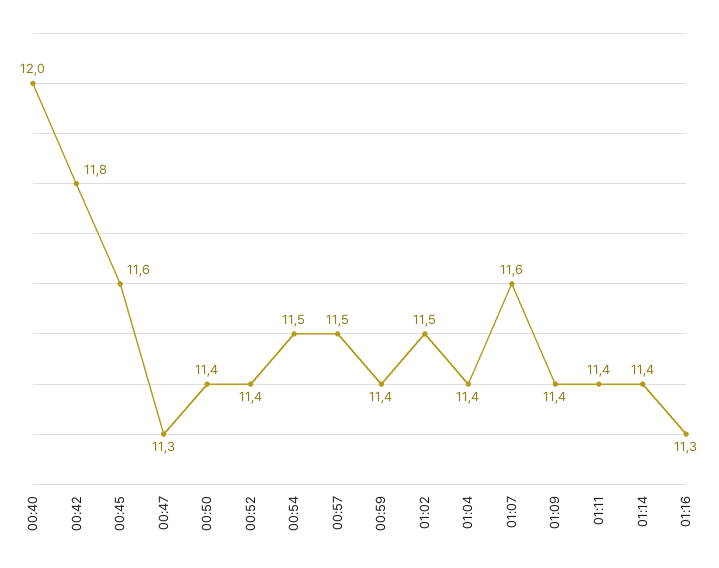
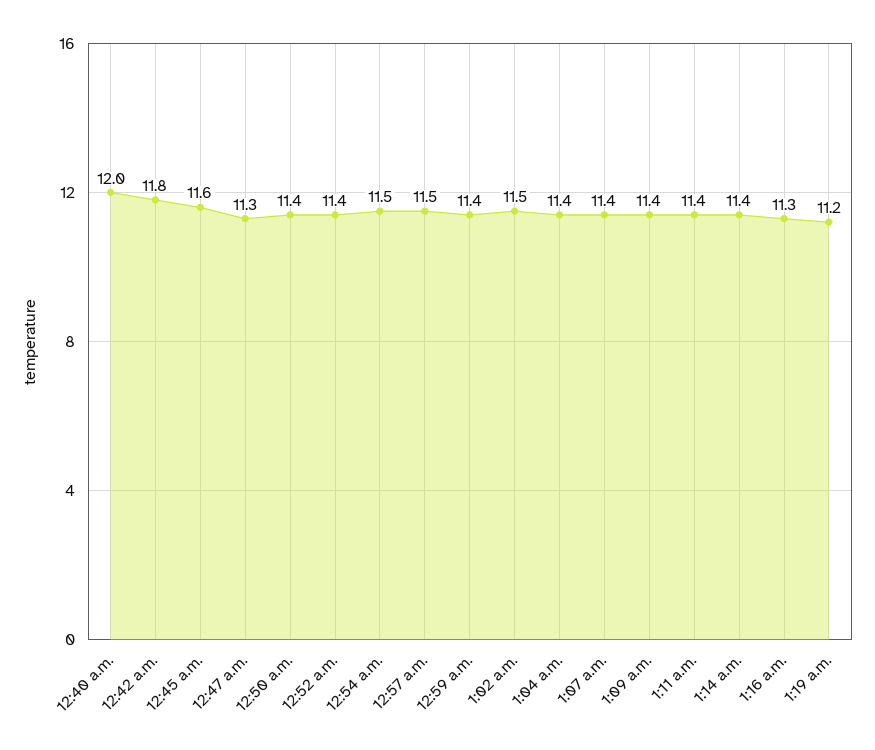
01:07: 11.6 -> 11.4
1:19 a.m.: none -> 11.2

